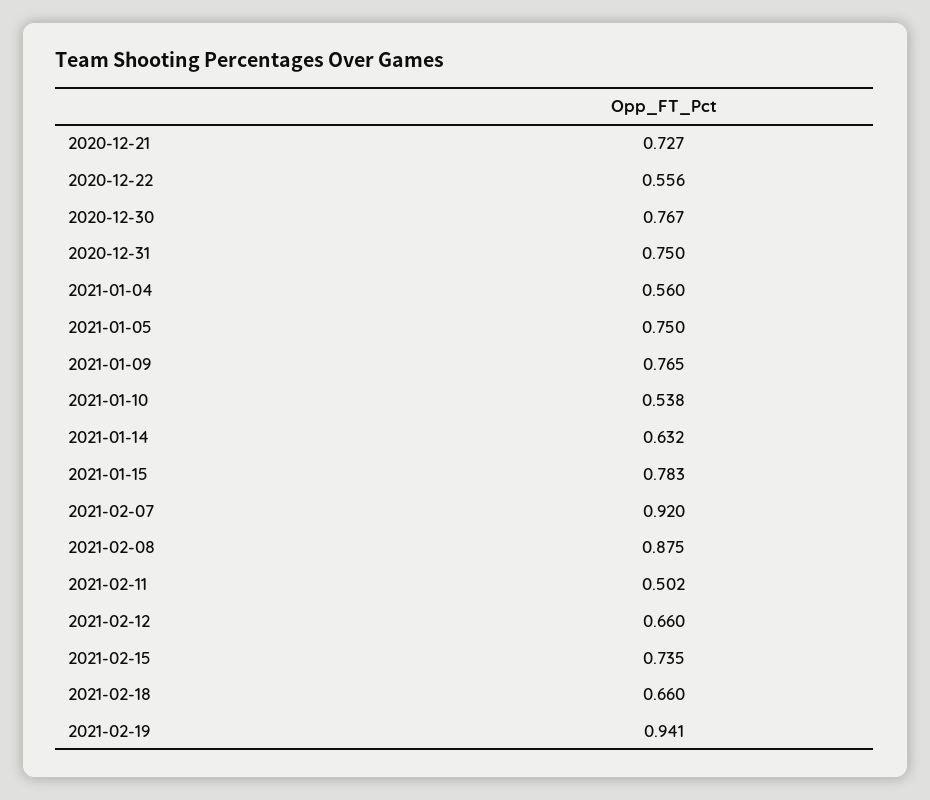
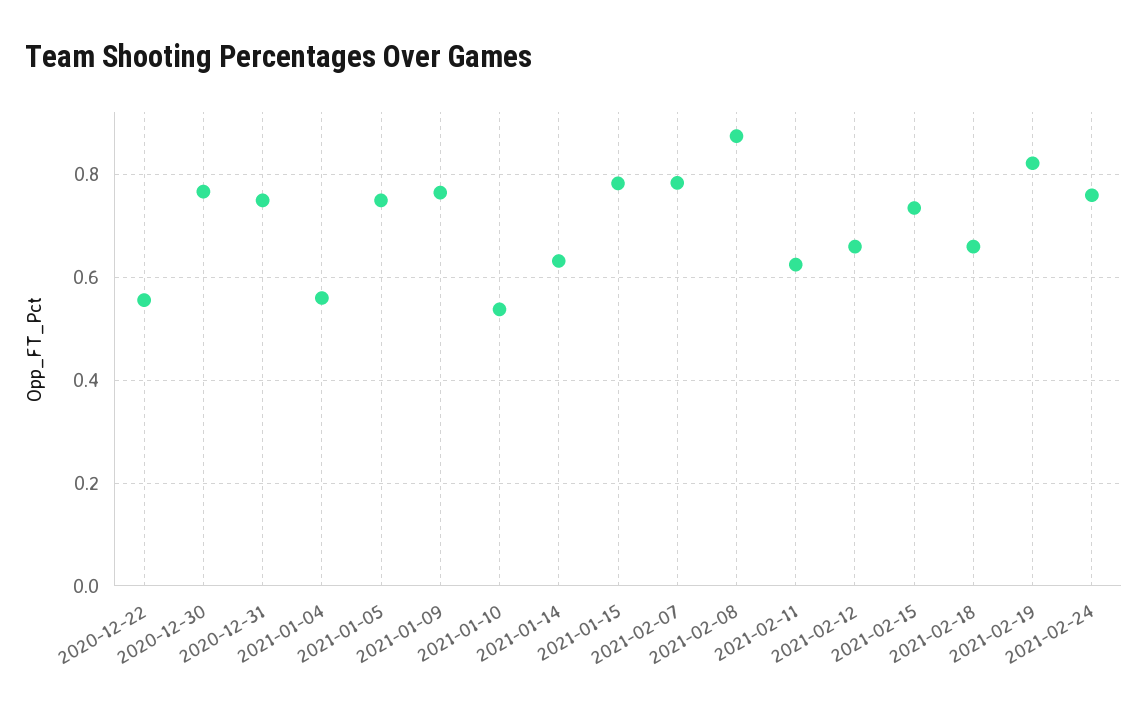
2020-12-21: 0.727 -> none
2021-02-07: 0.92 -> 0.78
2021-02-11: 0.502 -> 0.62
2021-02-19: 0.941 -> 0.82
2021-02-24: none -> 0.76

